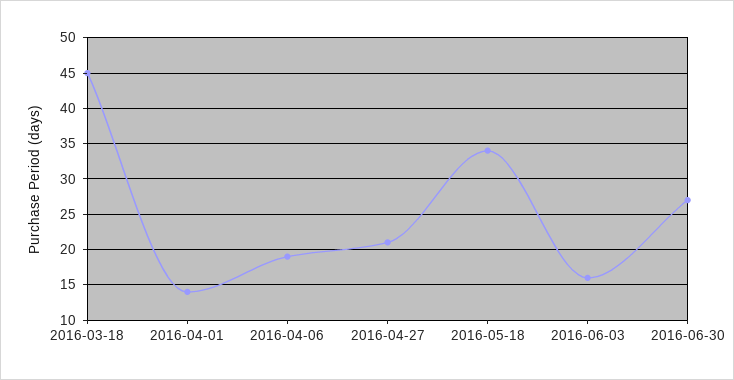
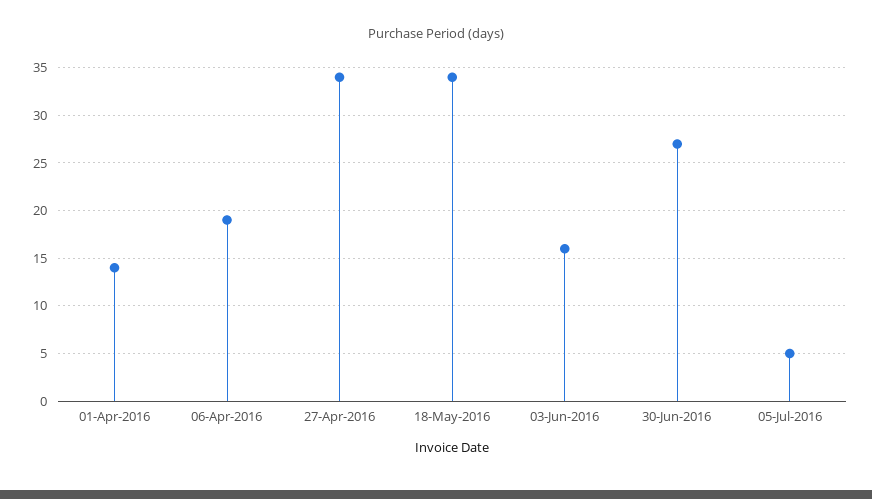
2016-03-18: 45 -> none
2016-04-27: 21 -> 34
05-Jul-2016: none -> 5

